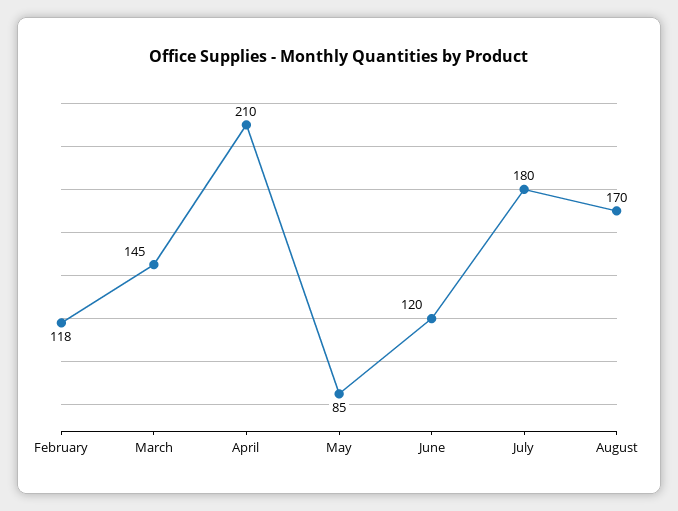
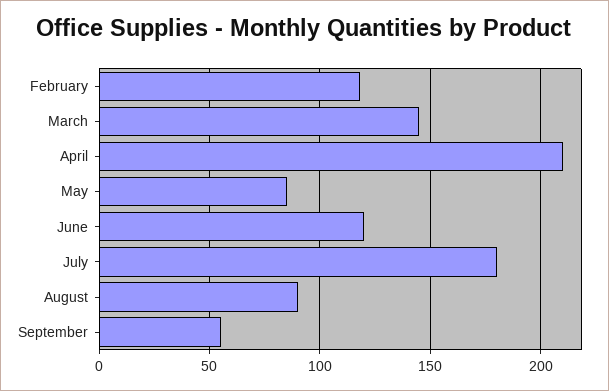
August: 170 -> 90
September: none -> 55

